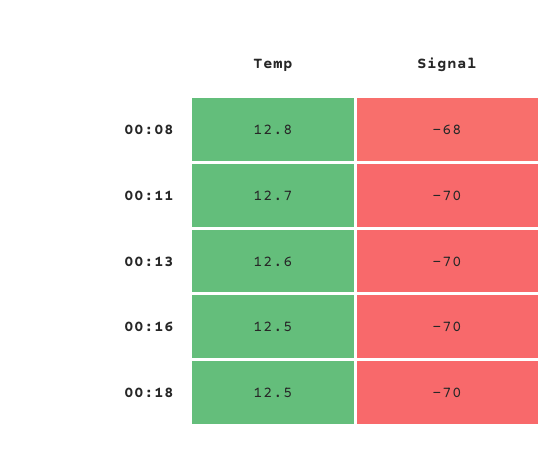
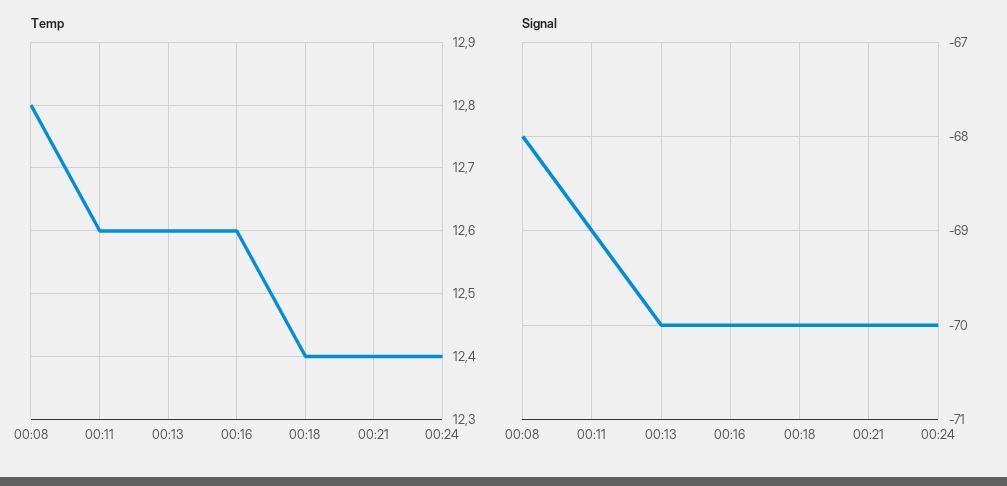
Temp, 00:11: 12.7 -> 12.6
Signal, 00:11: -70 -> -69
Temp, 00:16: 12.5 -> 12.6
Temp, 00:18: 12.5 -> 12.4
Temp, 00:21: none -> 12.4
Temp, 00:24: none -> 12.4
Signal, 00:21: none -> -70
Signal, 00:24: none -> -70

